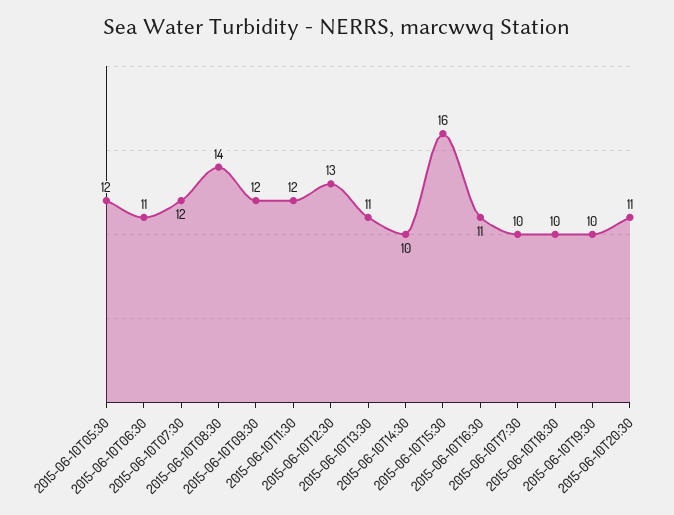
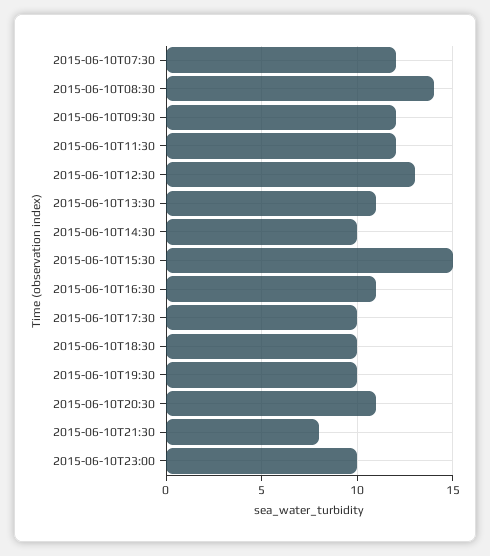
2015-06-10T05:30: 12 -> none
2015-06-10T06:30: 11 -> none
2015-06-10T15:30: 16 -> 15
2015-06-10T21:30: none -> 8
2015-06-10T23:00: none -> 10

